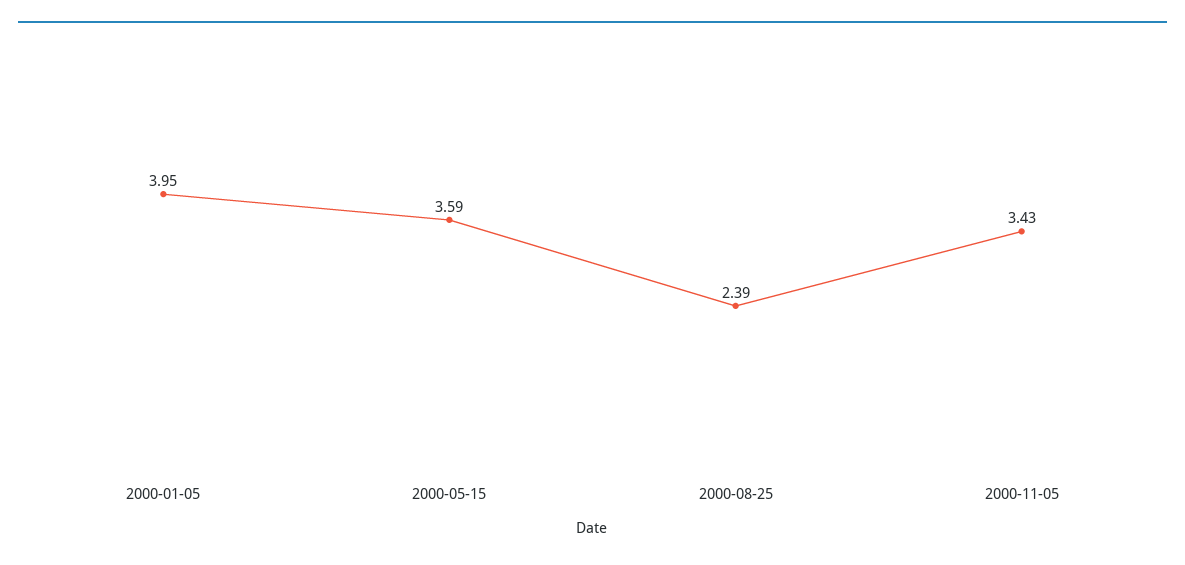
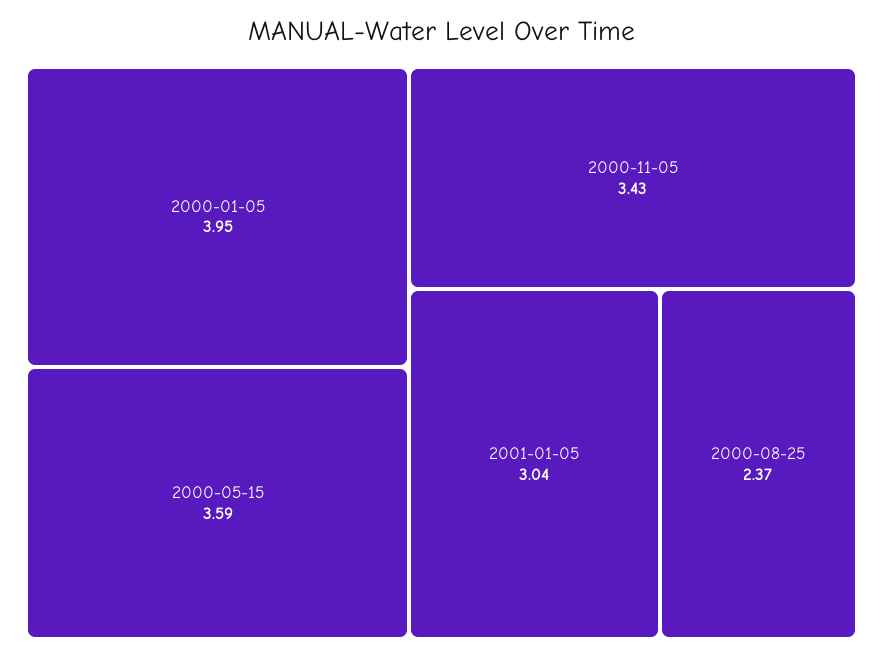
2000-08-25: 2.39 -> 2.37
2001-01-05: none -> 3.04

